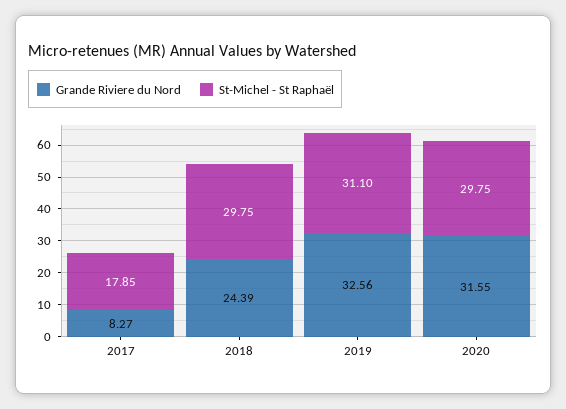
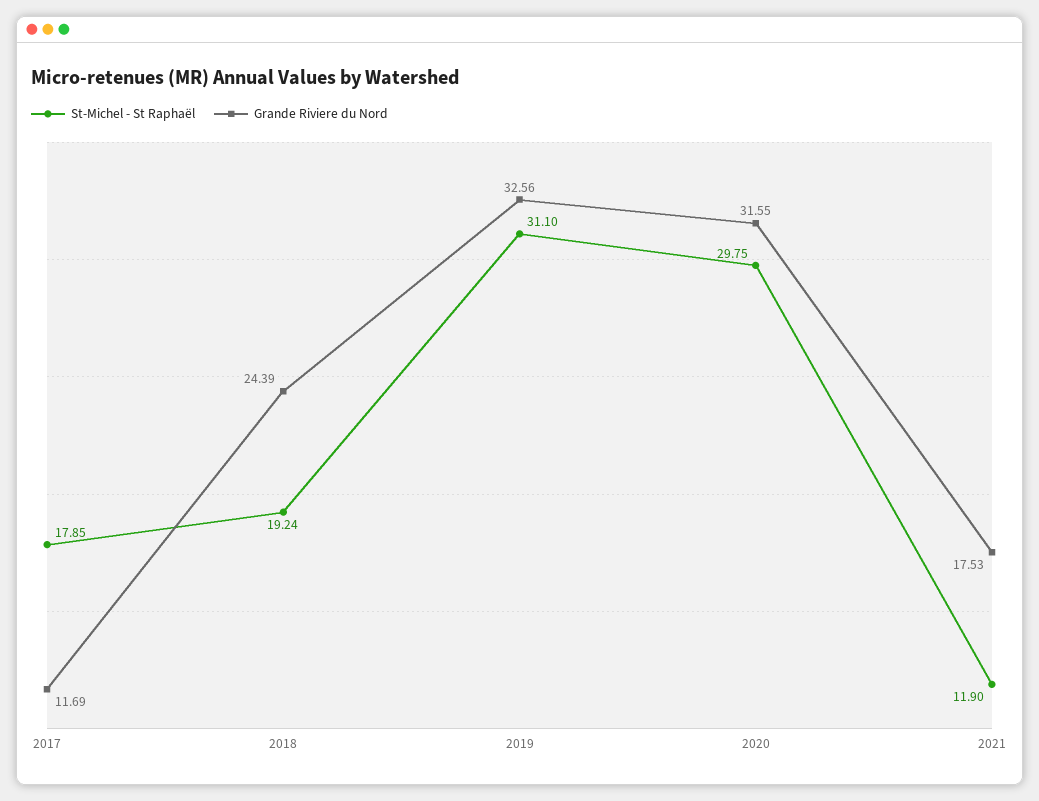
Grande Riviere du Nord, 2017: 8.27 -> 11.69
St-Michel - St Raphaël, 2018: 29.75 -> 19.24
St-Michel - St Raphaël, 2021: none -> 11.9
Grande Riviere du Nord, 2021: none -> 17.53

